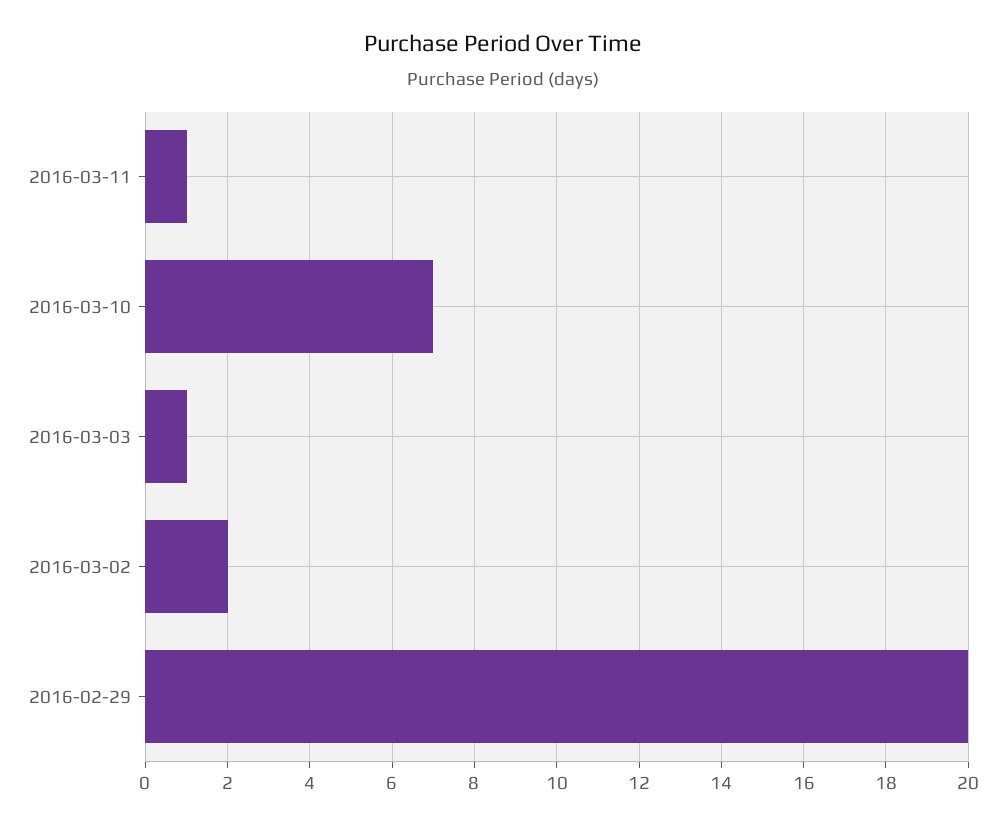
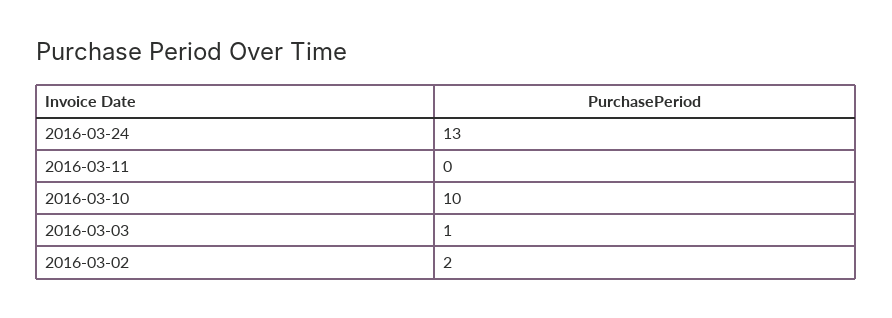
2016-03-11: 1 -> 0
2016-03-10: 7 -> 10
2016-02-29: 20 -> none
2016-03-24: none -> 13

